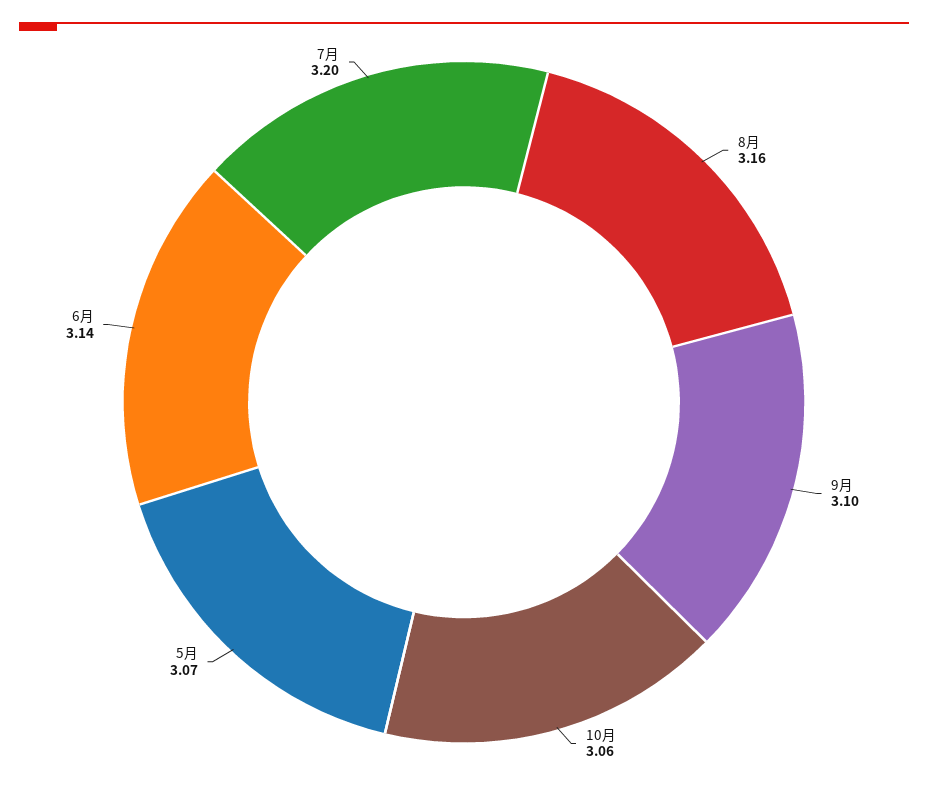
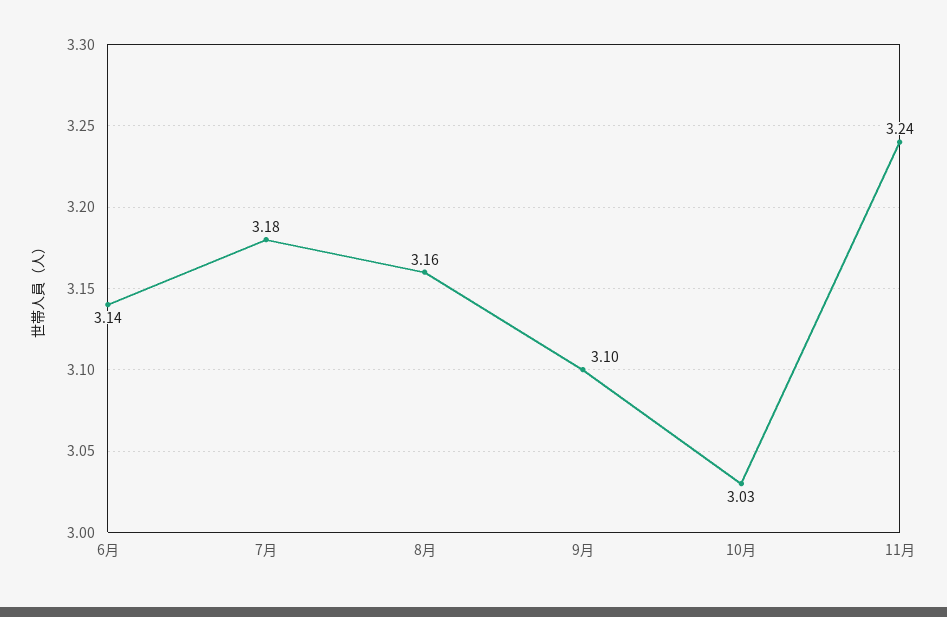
10月: 3.06 -> 3.03
5月: 3.07 -> none
7月: 3.2 -> 3.18
11月: none -> 3.24

